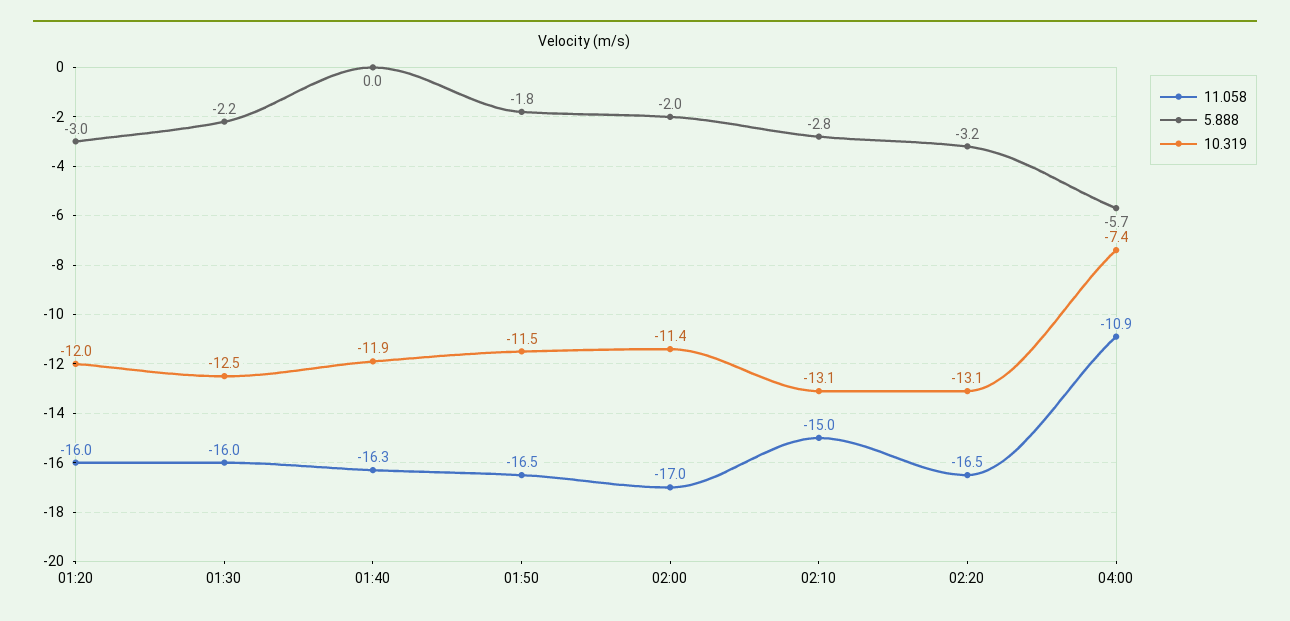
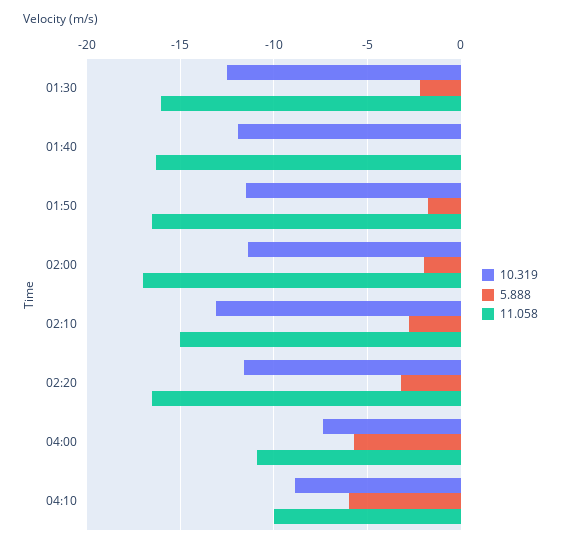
11.058, 01:20: -16 -> none
5.888, 01:20: -3 -> none
10.319, 01:20: -12 -> none
10.319, 02:20: -13.1 -> -11.5
10.319, 04:10: none -> -9
5.888, 04:10: none -> -6
11.058, 04:10: none -> -10

